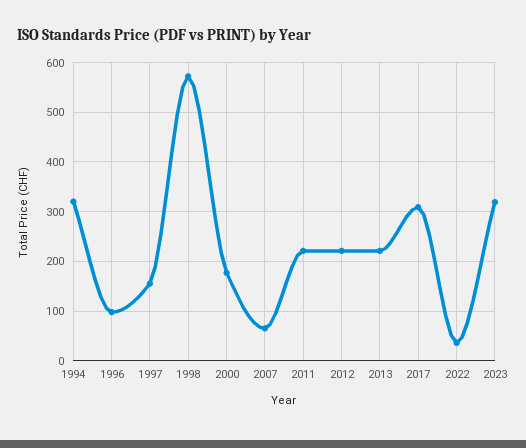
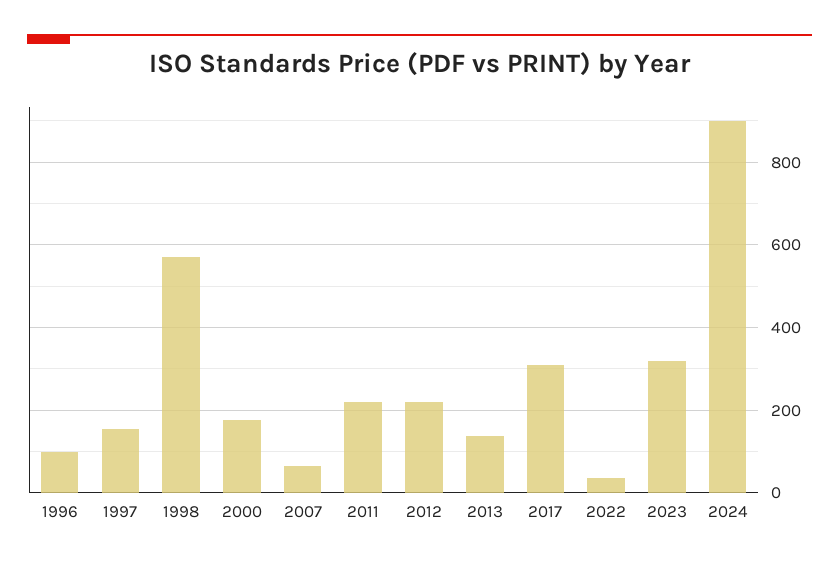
1994: 320 -> none
2013: 220 -> 140
2024: none -> 900

